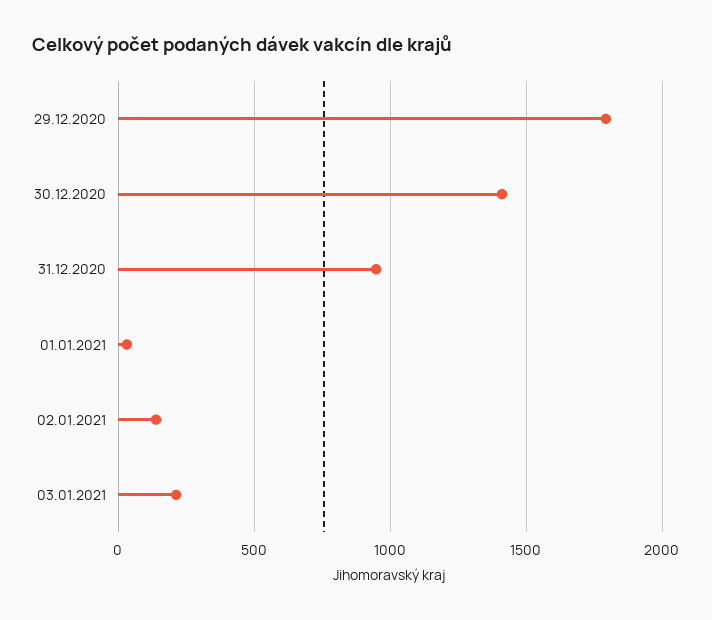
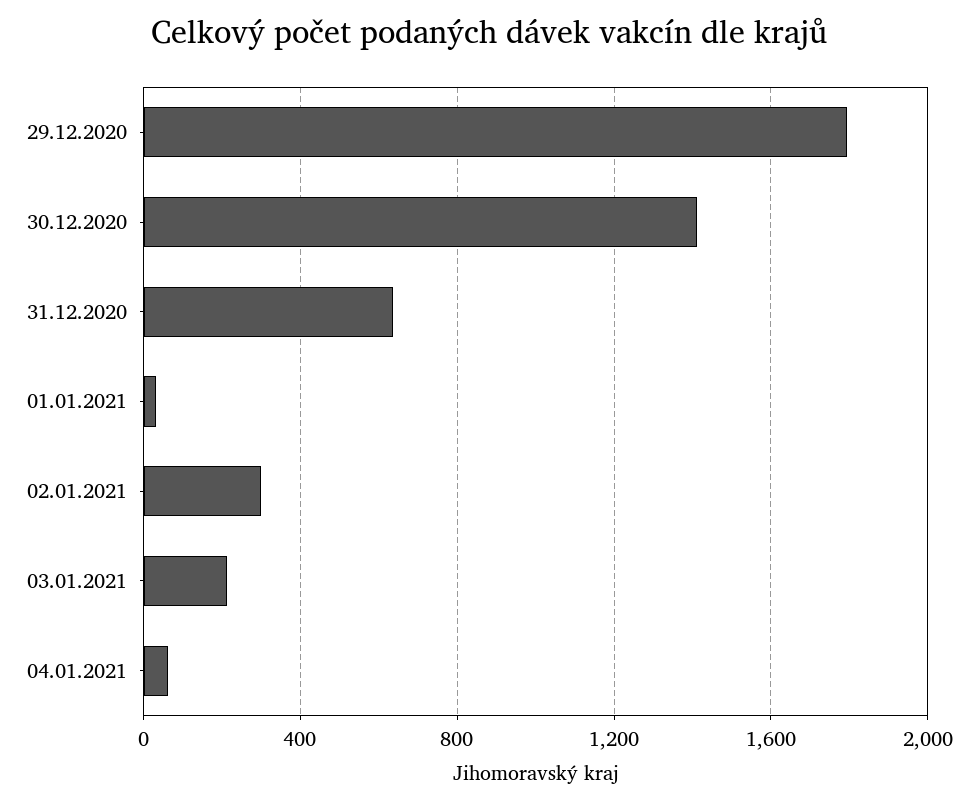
31.12.2020: 950 -> 650
02.01.2021: 150 -> 300
04.01.2021: none -> 50

